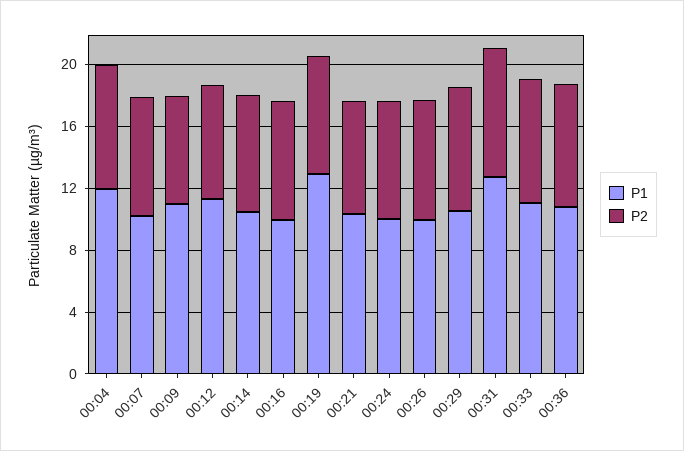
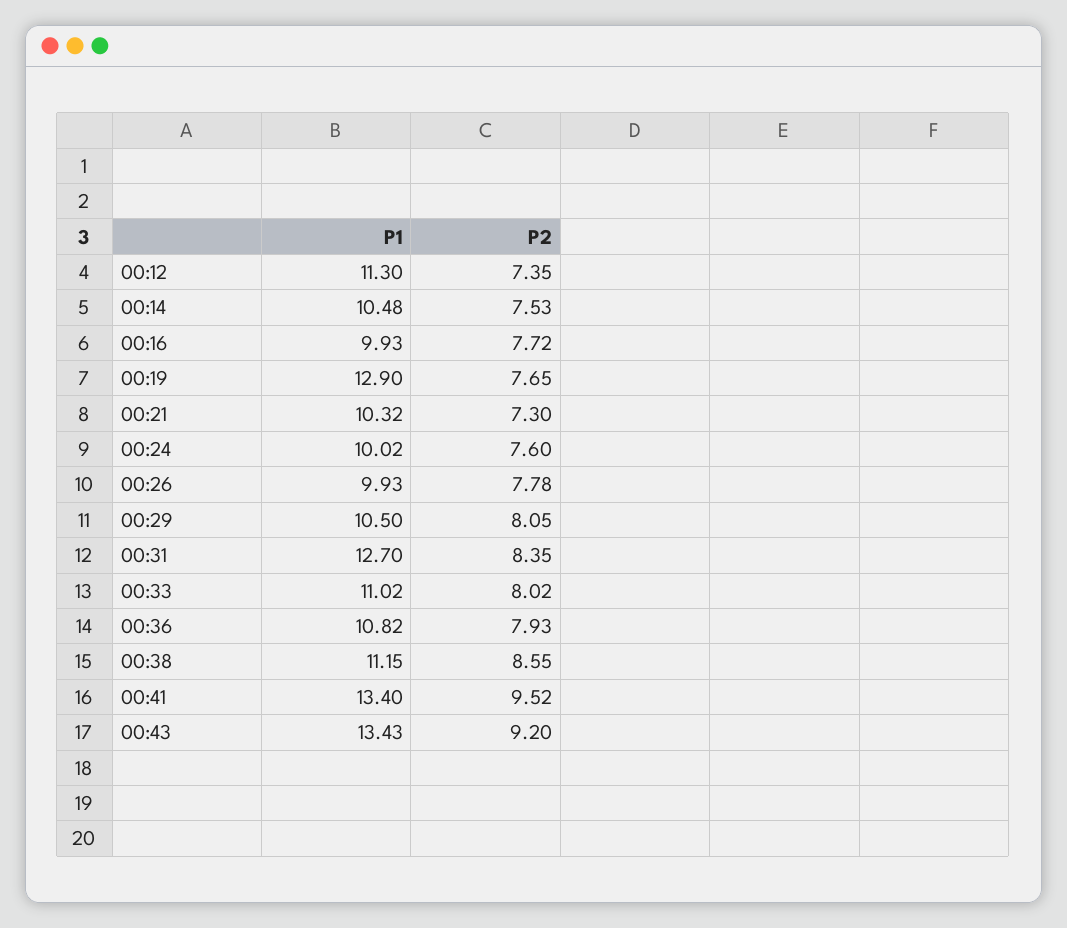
P1, 00:04: 12 -> none
P2, 00:04: 8 -> none
P1, 00:07: 10 -> none
P2, 00:07: 8 -> none
P1, 00:09: 11 -> none
P2, 00:09: 7 -> none
P1, 00:38: none -> 11.15
P2, 00:38: none -> 8.55
P1, 00:41: none -> 13.4
P2, 00:41: none -> 9.52
P1, 00:43: none -> 13.43
P2, 00:43: none -> 9.2

